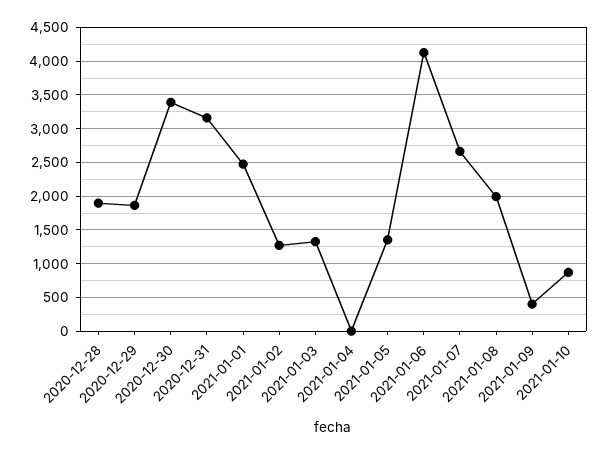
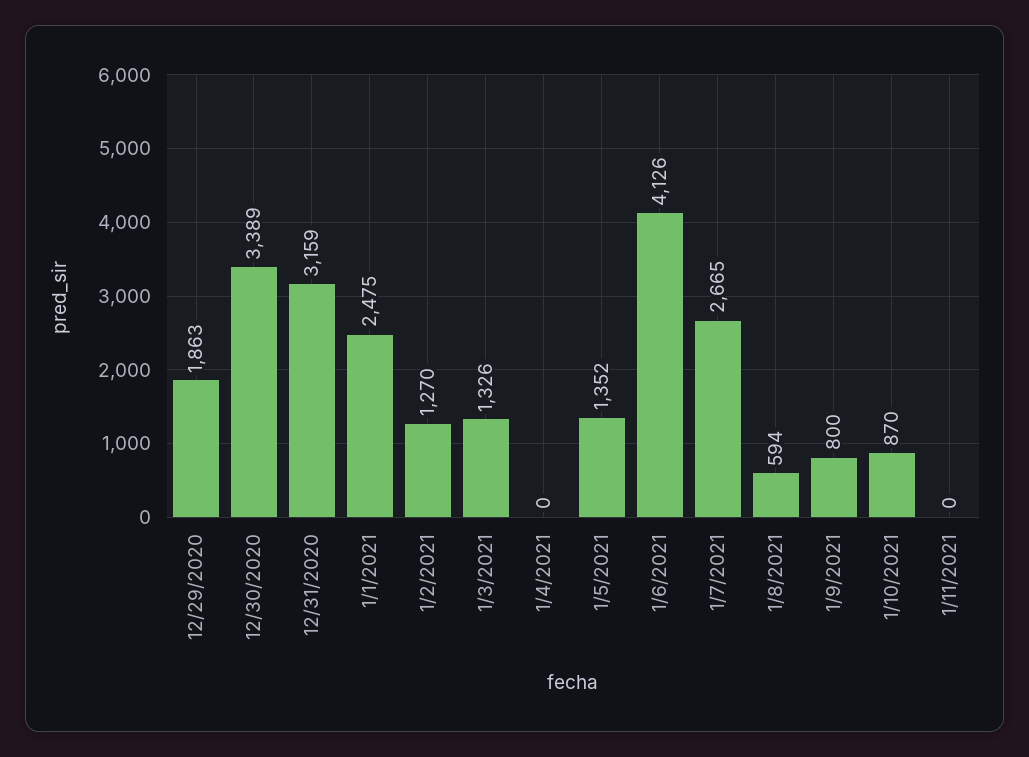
2020-12-28: 1900 -> none
2021-01-08: 2000 -> 594
2021-01-09: 400 -> 800
1/11/2021: none -> 0

